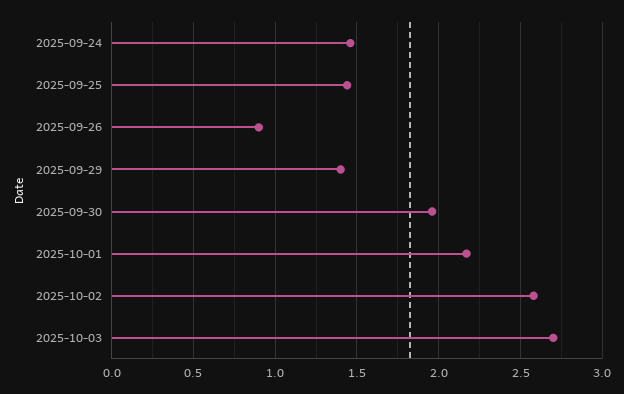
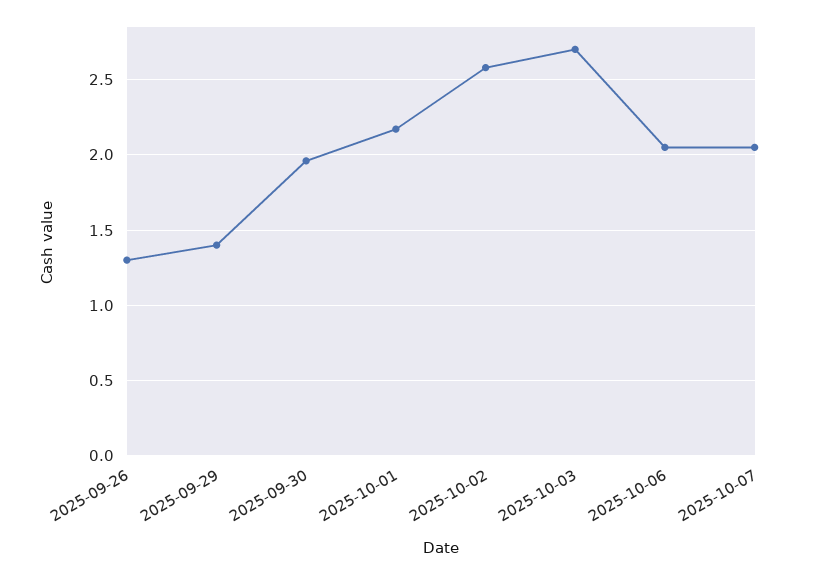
2025-09-24: 1.45 -> none
2025-09-25: 1.45 -> none
2025-09-26: 0.9 -> 1.3
2025-10-06: none -> 2.05
2025-10-07: none -> 2.05

